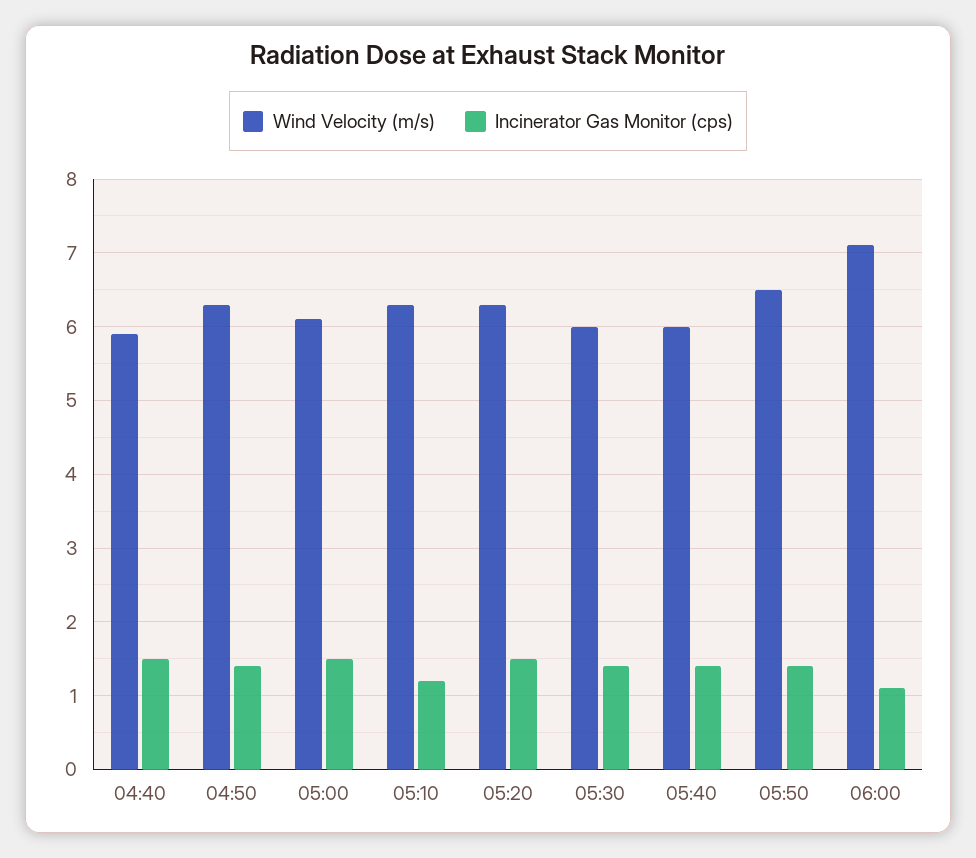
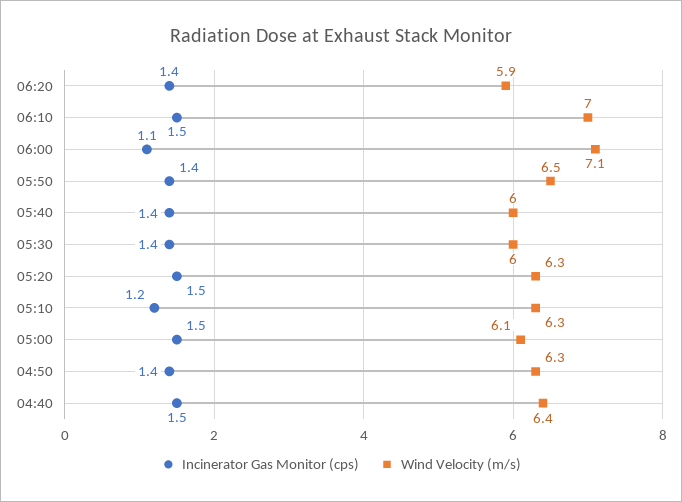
Wind Velocity (m/s), 04:40: 5.9 -> 6.4
Incinerator Gas Monitor (cps), 06:20: none -> 1.4
Wind Velocity (m/s), 06:20: none -> 5.9
Incinerator Gas Monitor (cps), 06:10: none -> 1.5
Wind Velocity (m/s), 06:10: none -> 7

